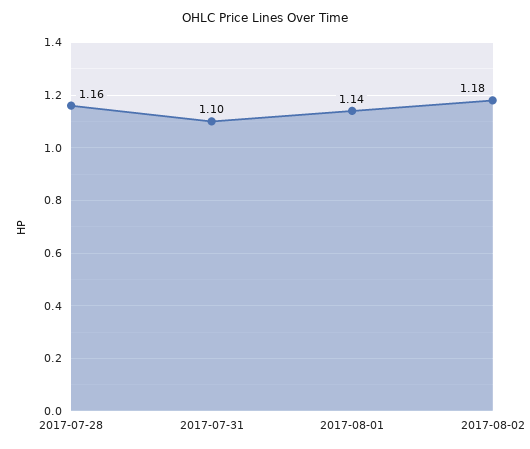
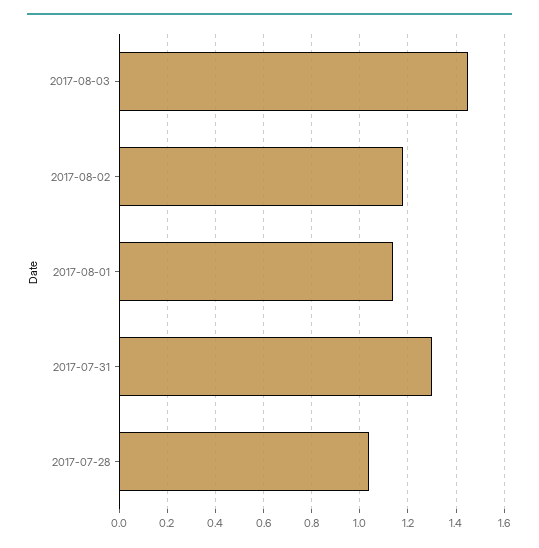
2017-07-28: 1.16 -> 1.05
2017-07-31: 1.1 -> 1.3
2017-08-03: none -> 1.45

